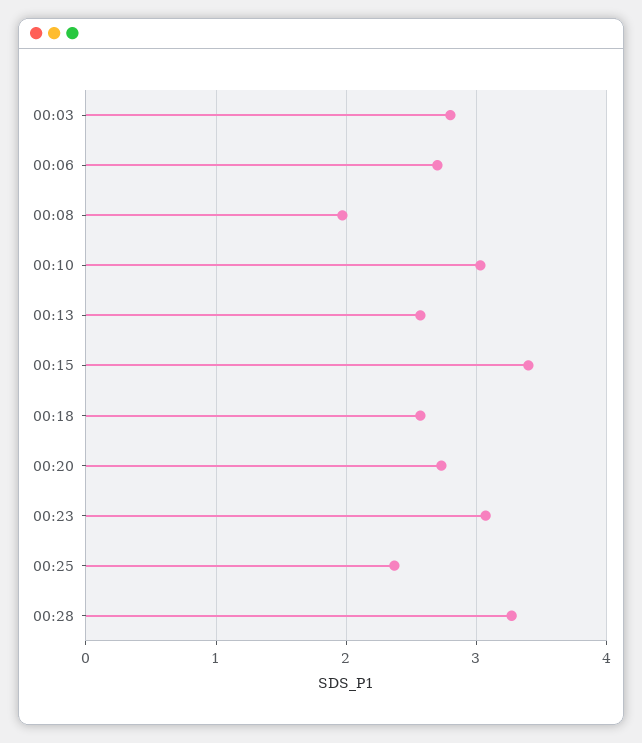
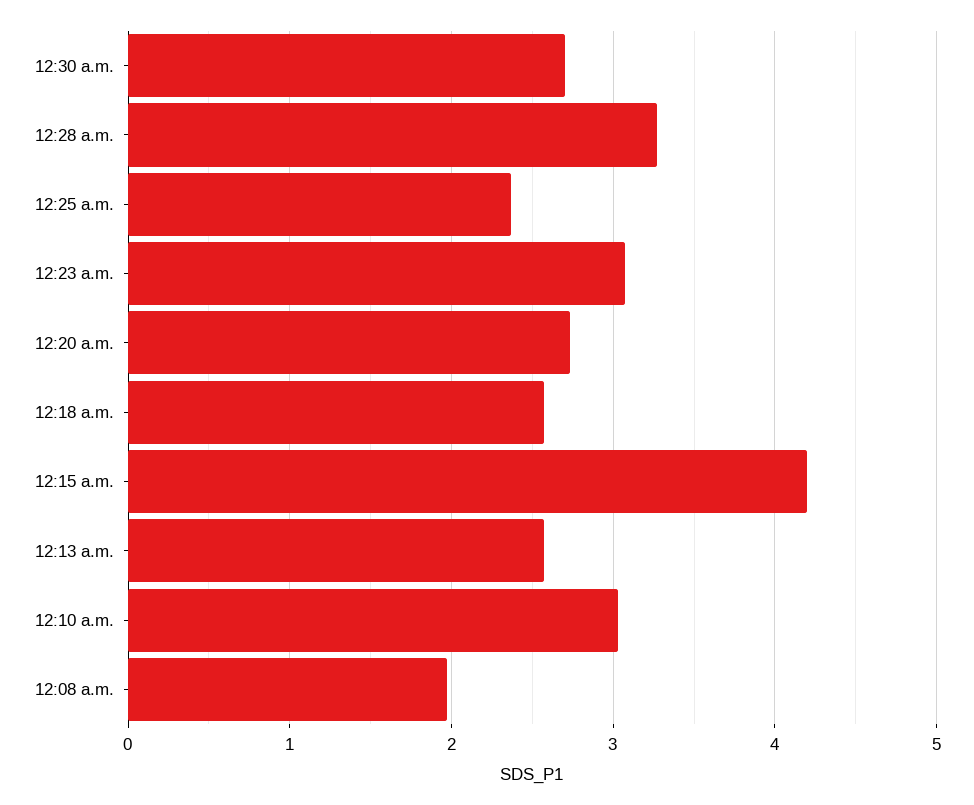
00:03: 2.8 -> none
00:06: 2.7 -> none
00:15: 3.4 -> 4.2
12:30 a.m.: none -> 2.7

